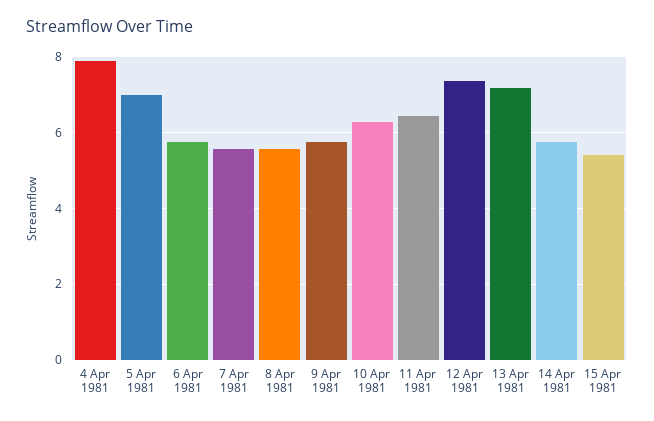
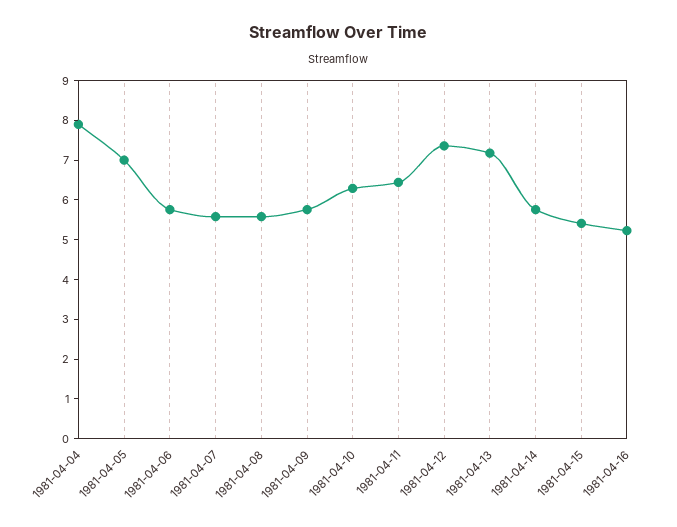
1981-04-16: none -> 5.25

